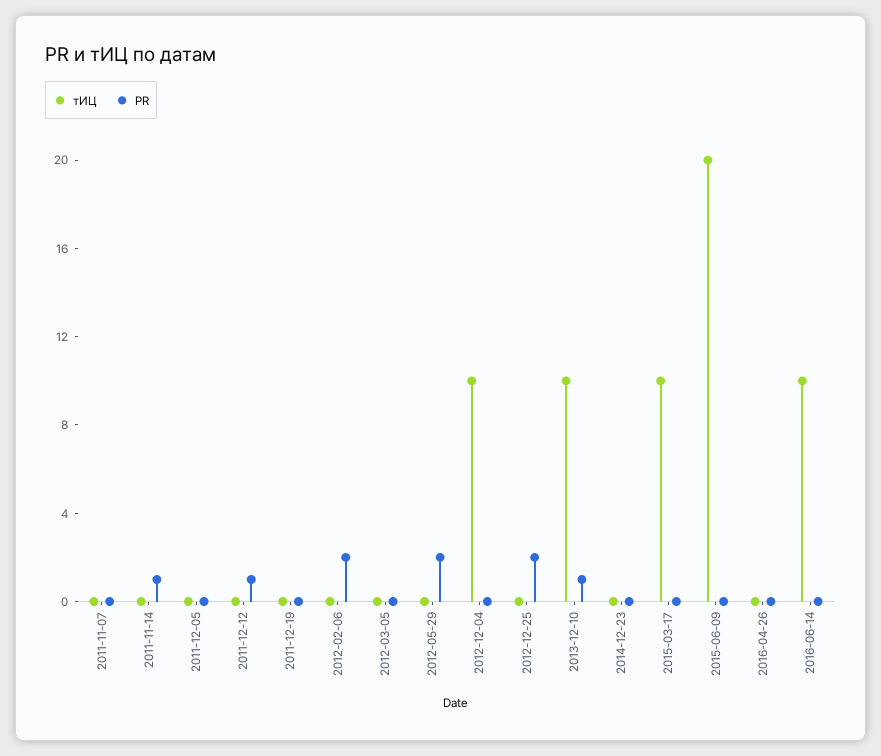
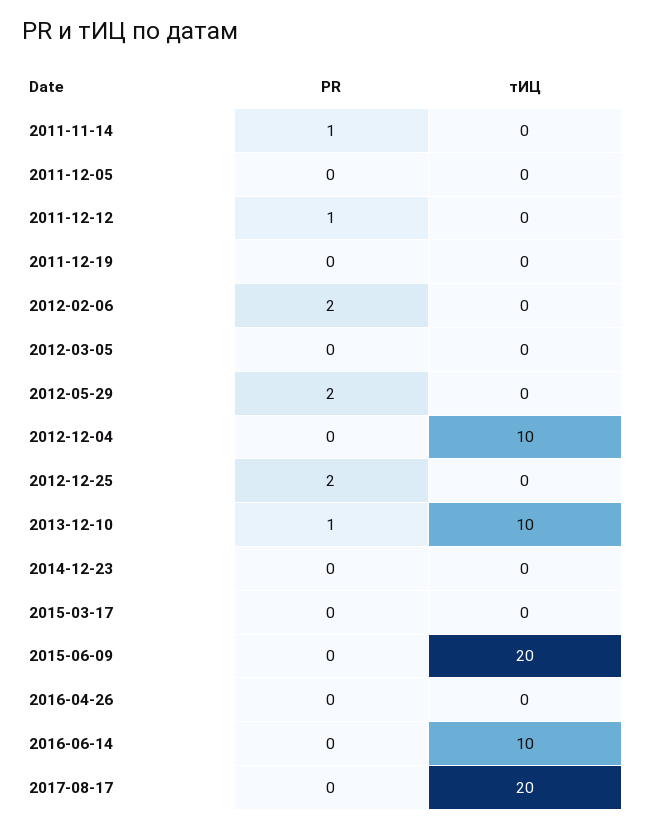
тИЦ, 2011-11-07: 0 -> none
PR, 2011-11-07: 0 -> none
тИЦ, 2015-03-17: 10 -> 0
PR, 2017-08-17: none -> 0
тИЦ, 2017-08-17: none -> 20

